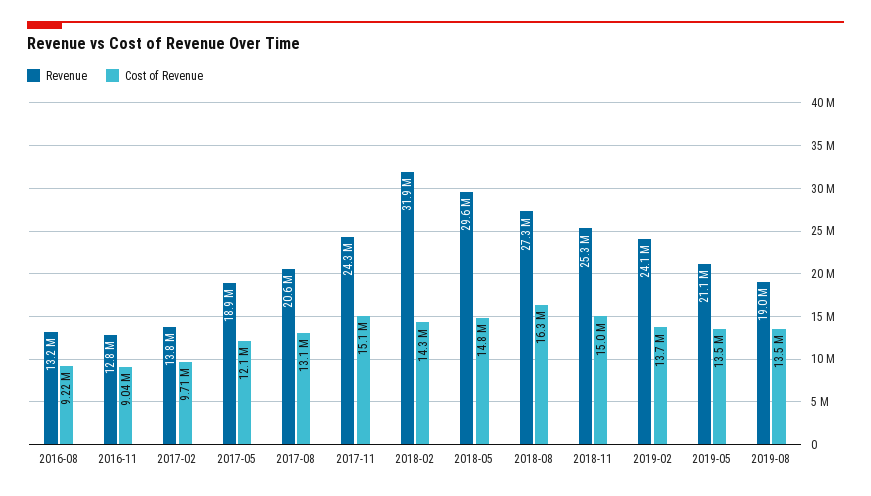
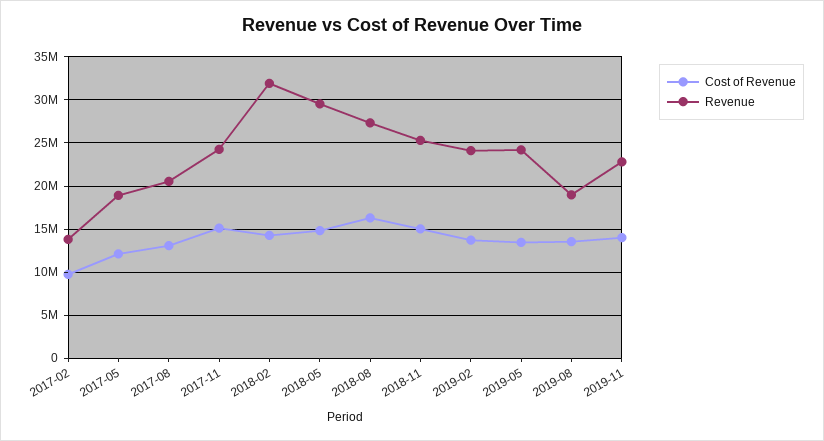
Revenue, 2016-08: 13200000 -> none
Cost of Revenue, 2016-08: 9220000 -> none
Revenue, 2016-11: 12800000 -> none
Cost of Revenue, 2016-11: 9040000 -> none
Revenue, 2019-05: 21100000 -> 24000000
Cost of Revenue, 2019-11: none -> 14000000
Revenue, 2019-11: none -> 23000000

